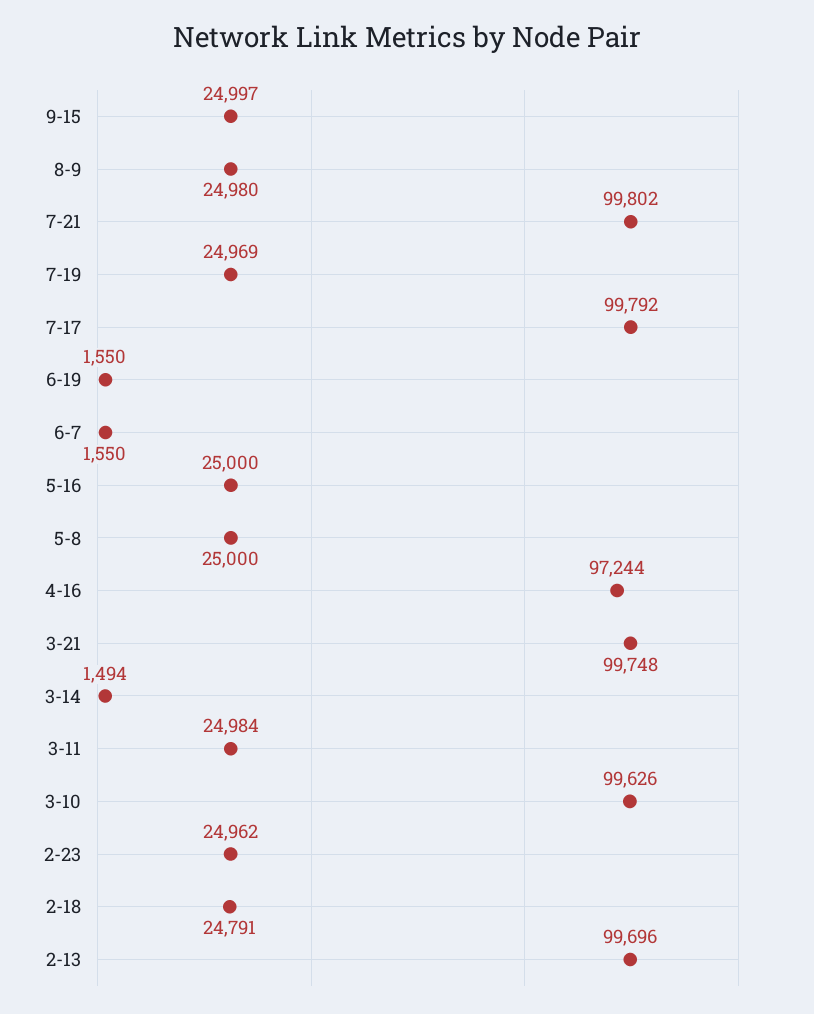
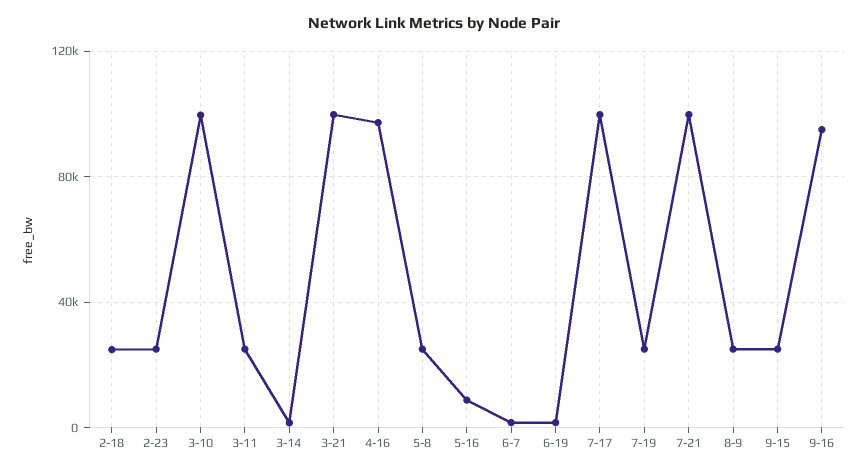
5-16: 25000 -> 10000
2-13: 99696 -> none
9-16: none -> 95000

